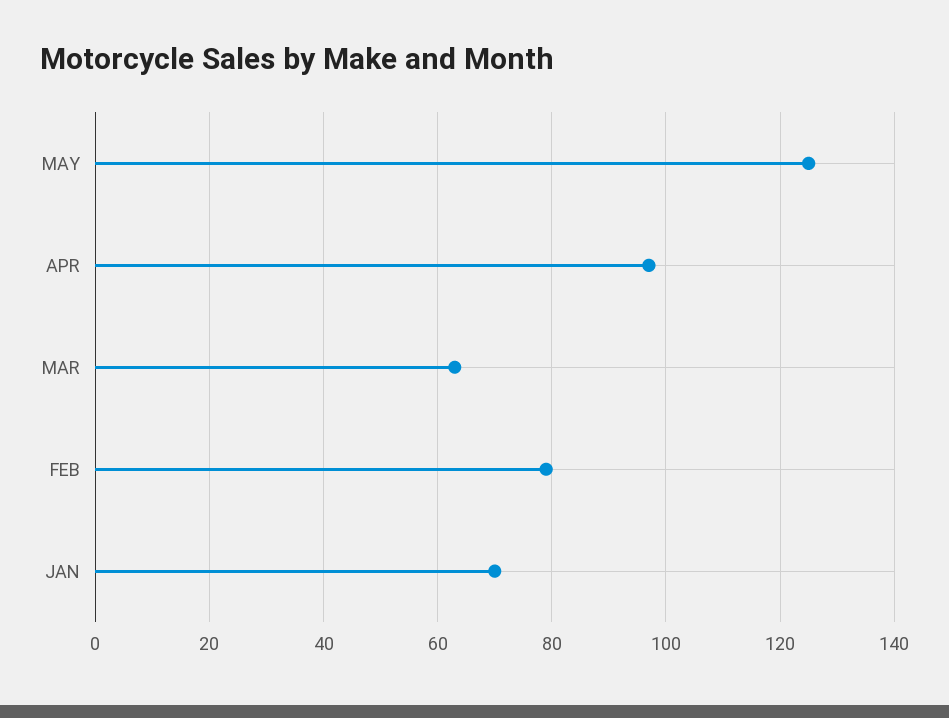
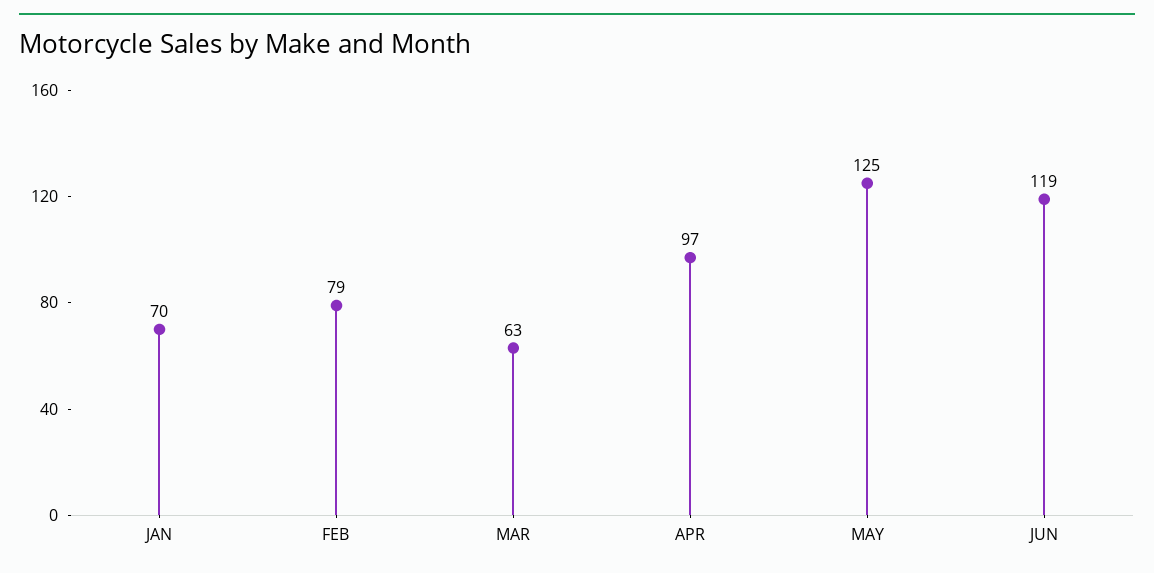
JUN: none -> 119

